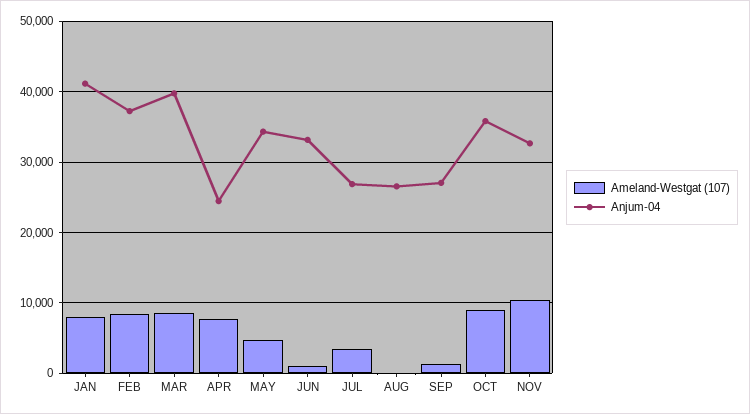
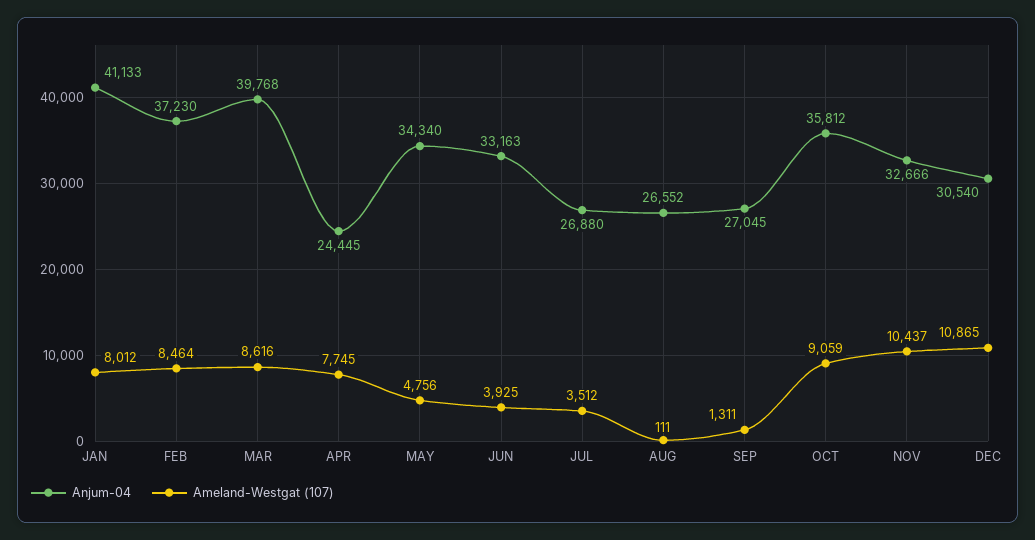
Ameland-Westgat (107), JUN: 1000 -> 3925
Anjum-04, DEC: none -> 30540
Ameland-Westgat (107), DEC: none -> 10865

